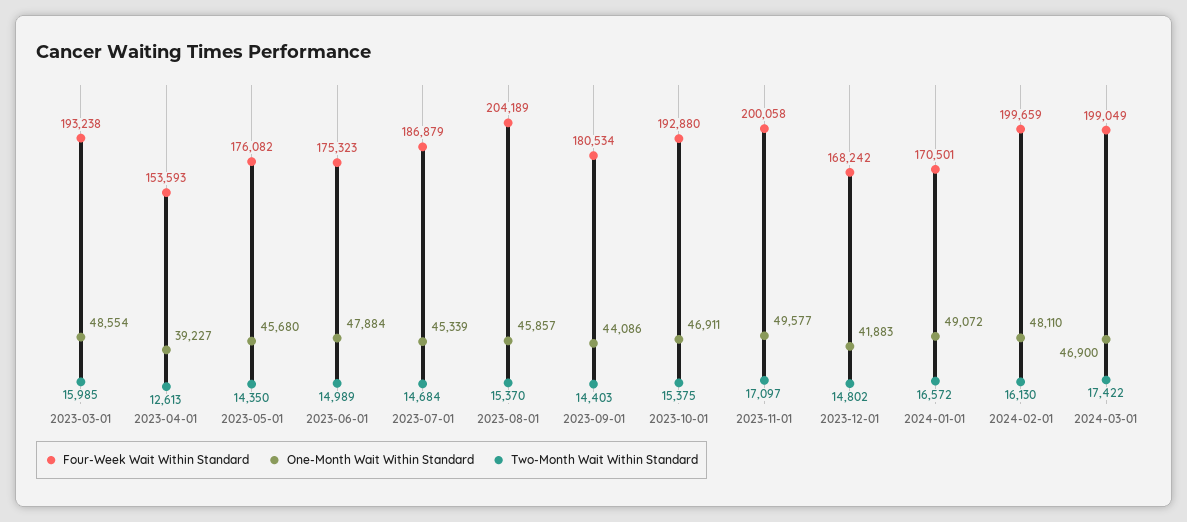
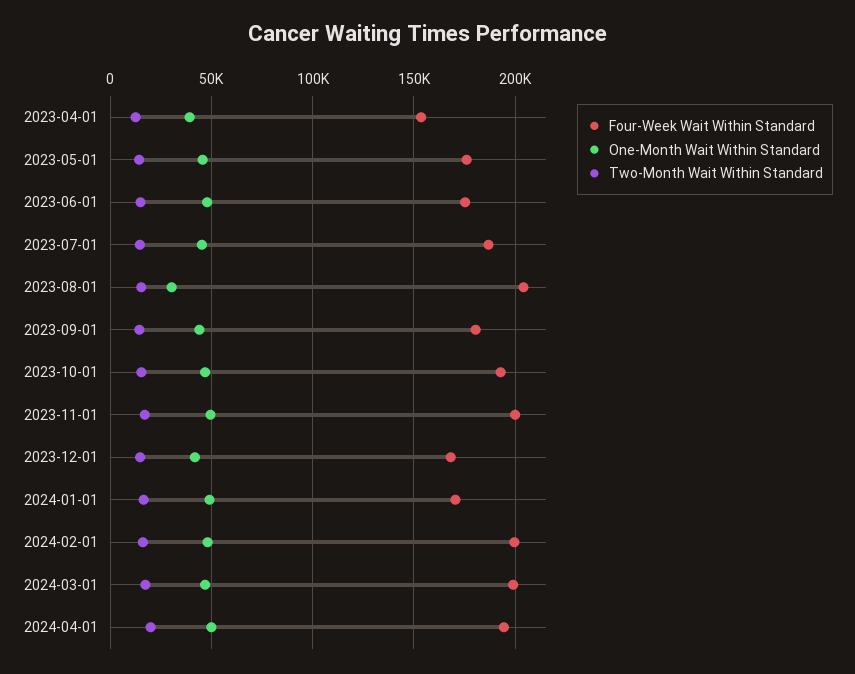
Four-Week Wait Within Standard, 2023-03-01: 193238 -> none
One-Month Wait Within Standard, 2023-03-01: 48554 -> none
Two-Month Wait Within Standard, 2023-03-01: 15985 -> none
One-Month Wait Within Standard, 2023-08-01: 45857 -> 30000
Four-Week Wait Within Standard, 2024-04-01: none -> 195000
One-Month Wait Within Standard, 2024-04-01: none -> 50000
Two-Month Wait Within Standard, 2024-04-01: none -> 20000

